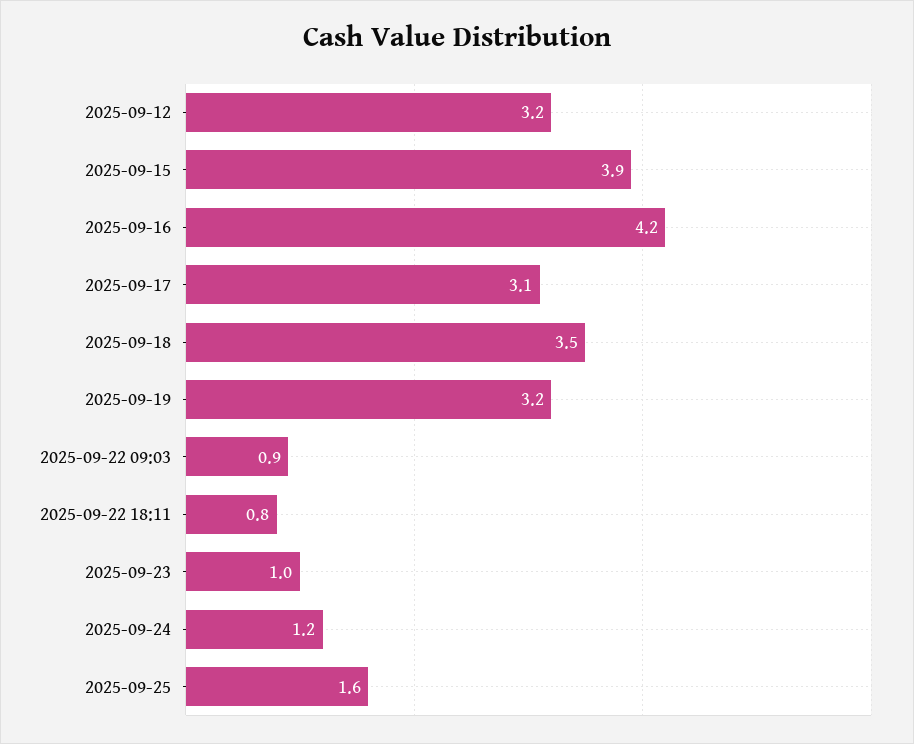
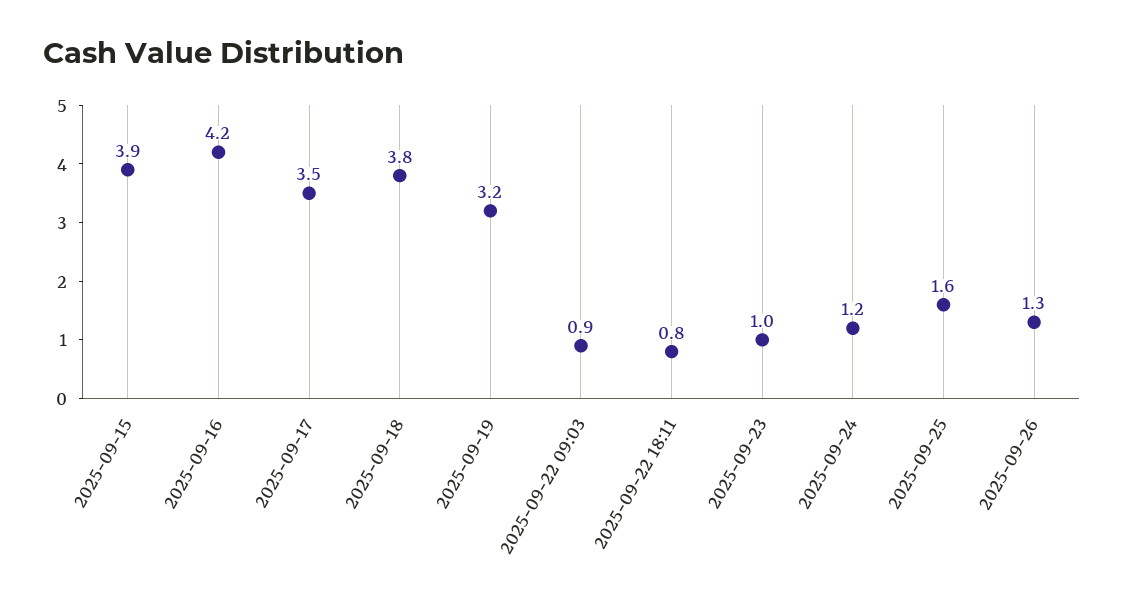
2025-09-12: 3.2 -> none
2025-09-17: 3.1 -> 3.5
2025-09-18: 3.5 -> 3.8
2025-09-26: none -> 1.3

